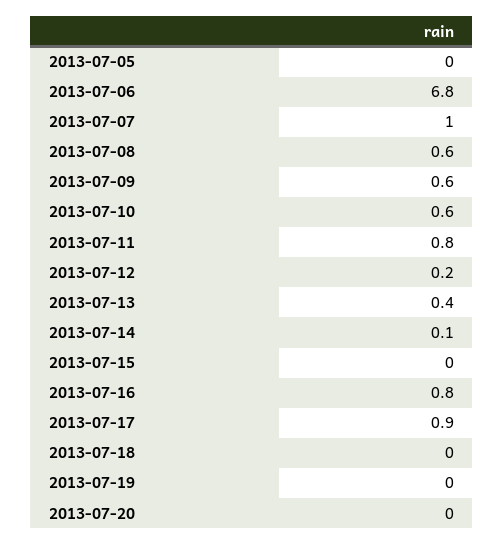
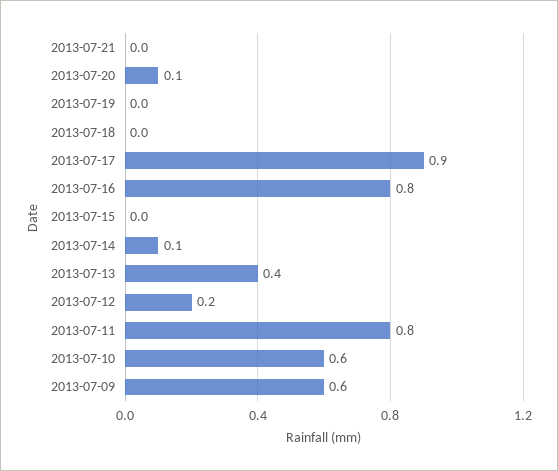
2013-07-05: 0 -> none
2013-07-06: 6.8 -> none
2013-07-07: 1 -> none
2013-07-08: 0.6 -> none
2013-07-20: 0 -> 0.1
2013-07-21: none -> 0

